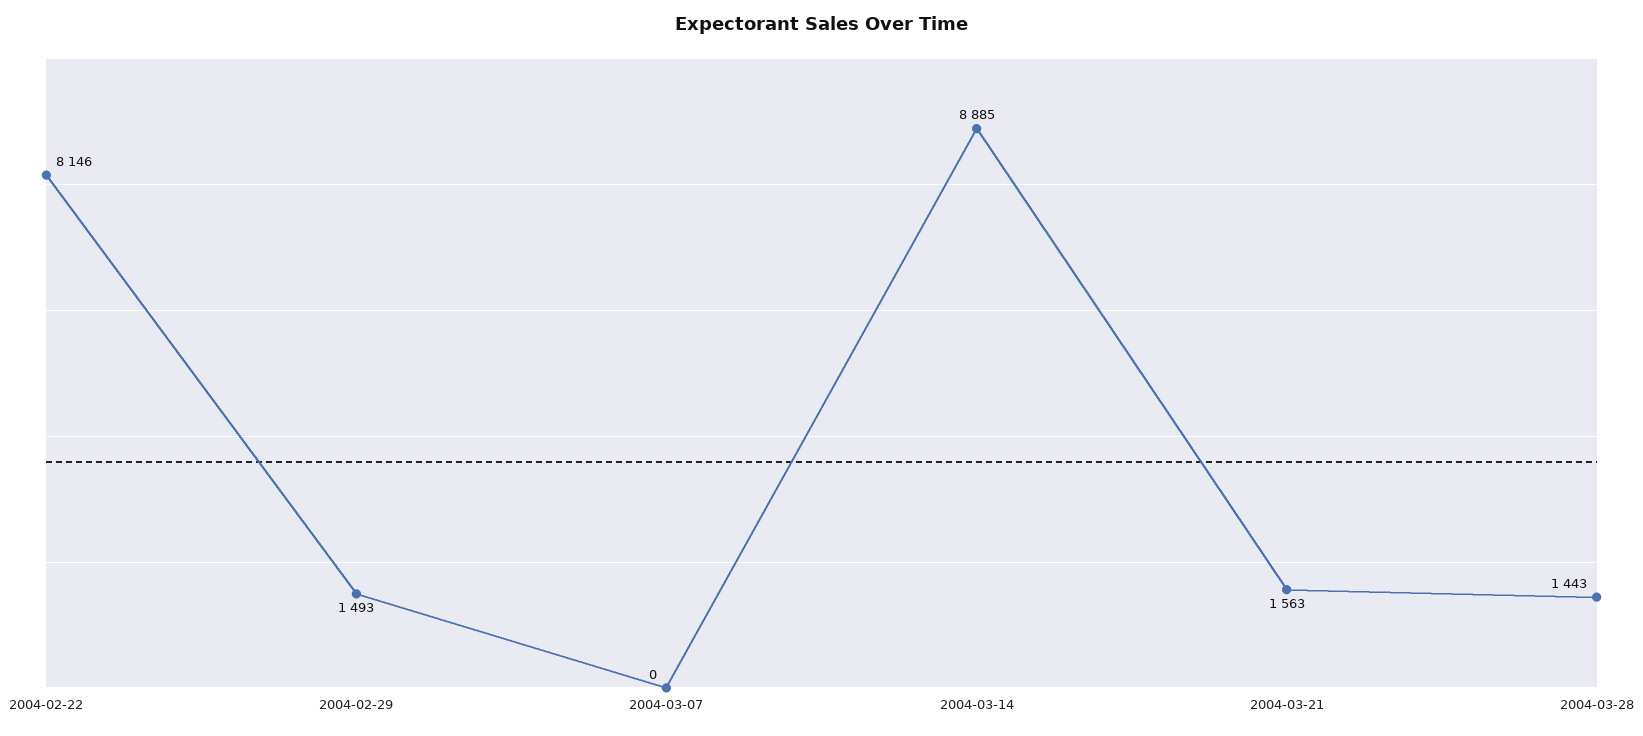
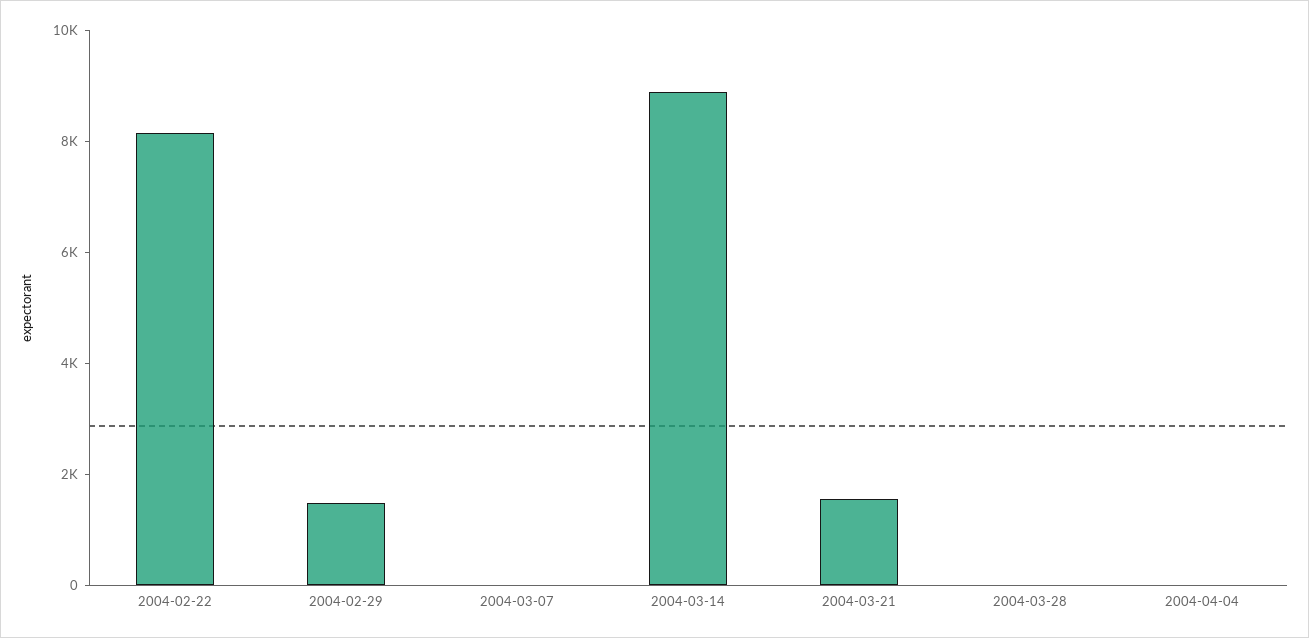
2004-03-28: 1443 -> 0
2004-04-04: none -> 0

